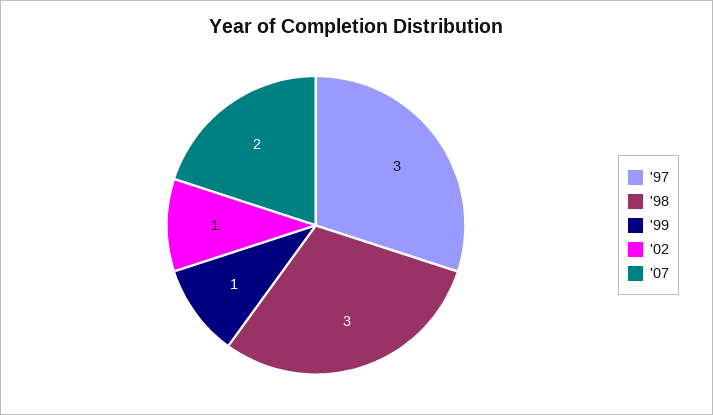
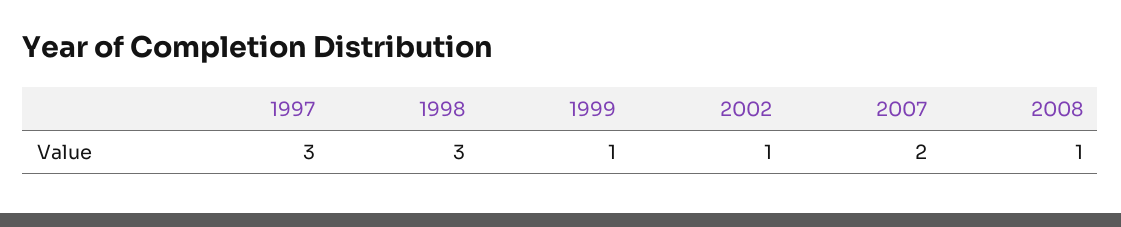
2008: none -> 1

